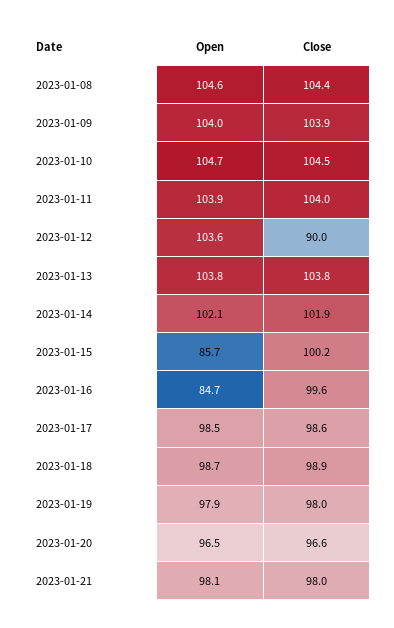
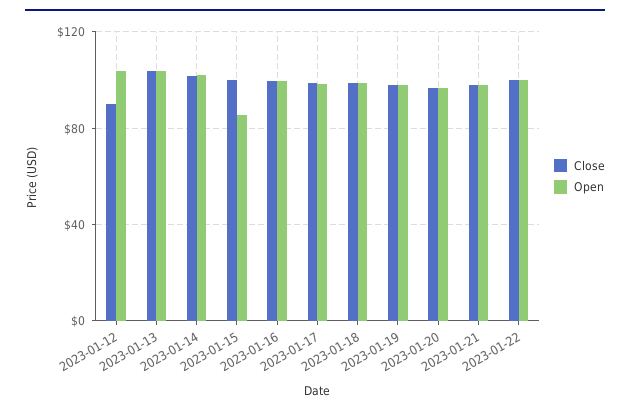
Open, 2023-01-08: 104.6 -> none
Close, 2023-01-08: 104.4 -> none
Open, 2023-01-09: 104 -> none
Close, 2023-01-09: 103.9 -> none
Open, 2023-01-10: 104.7 -> none
Close, 2023-01-10: 104.5 -> none
Open, 2023-01-11: 103.9 -> none
Close, 2023-01-11: 104 -> none
Open, 2023-01-16: 84.7 -> 100
Close, 2023-01-22: none -> 100
Open, 2023-01-22: none -> 100

